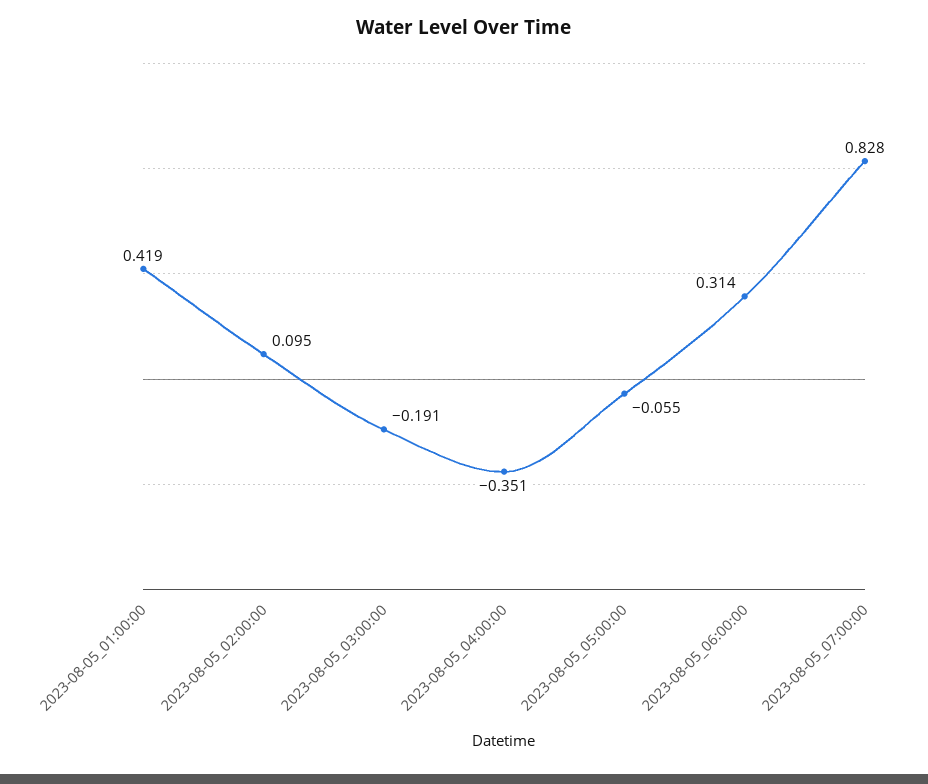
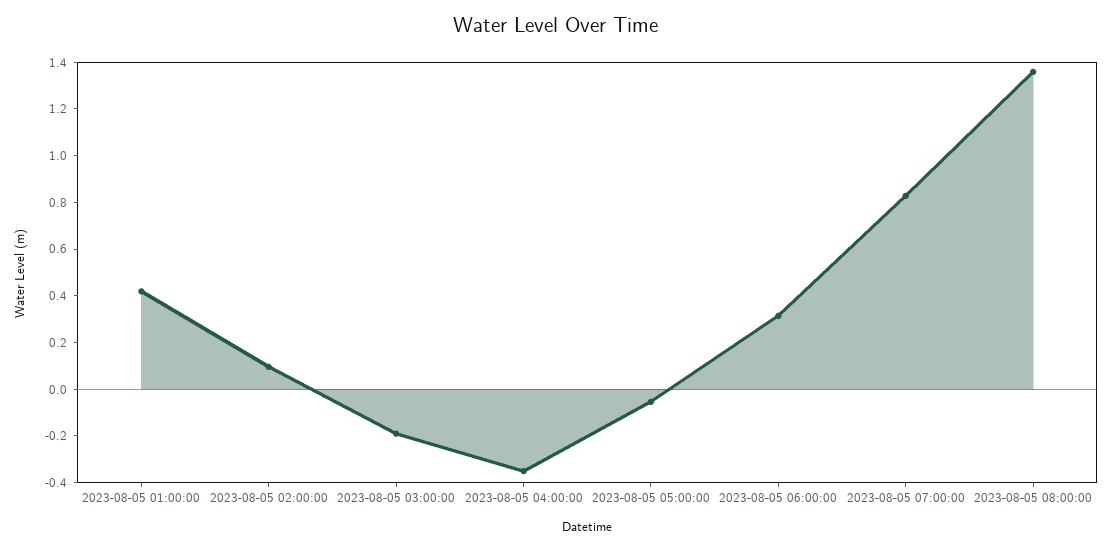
2023-08-05 08:00:00: none -> 1.35

